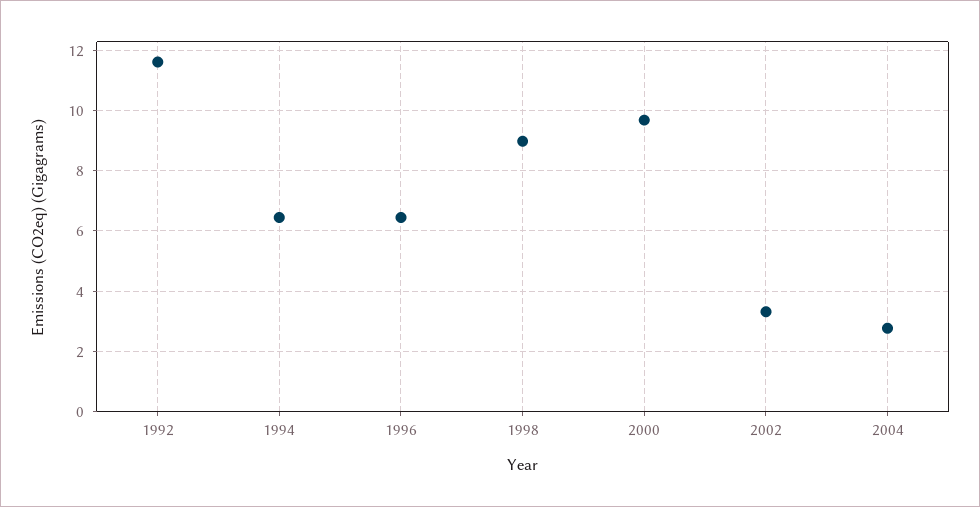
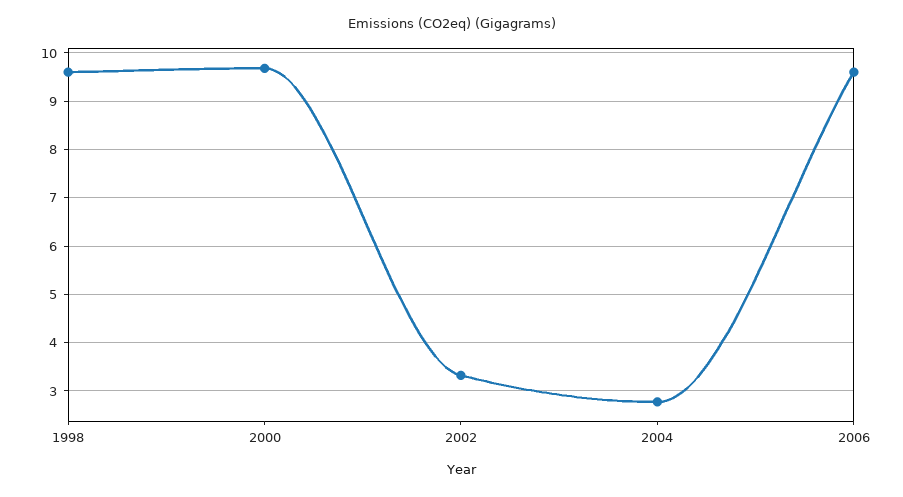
1992: 11.6 -> none
1994: 6.4 -> none
1996: 6.4 -> none
1998: 9 -> 9.6
2006: none -> 9.6

